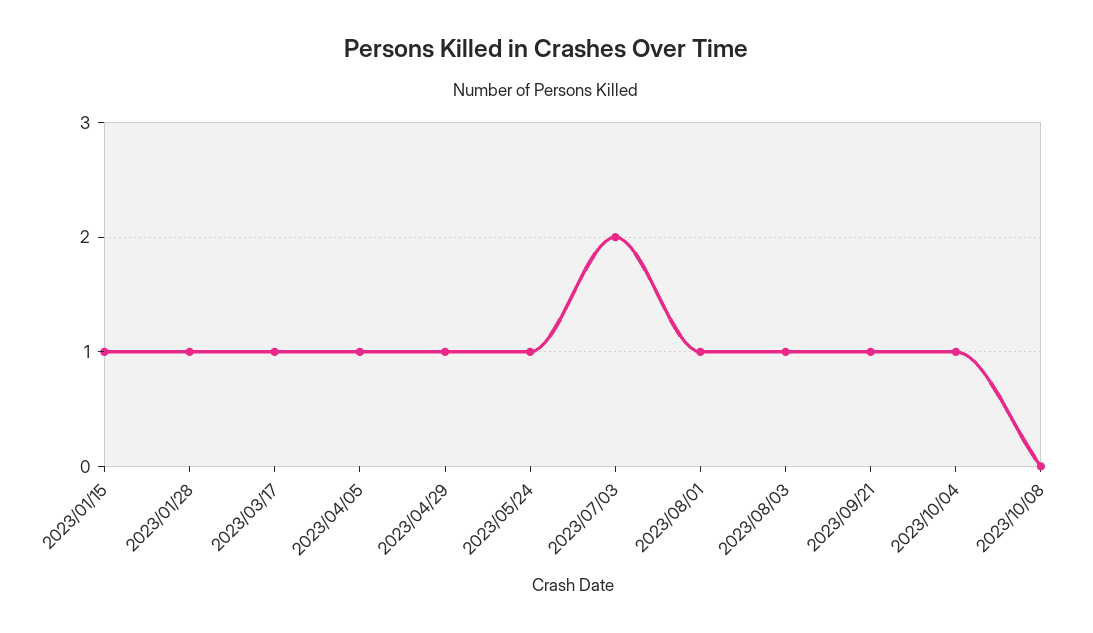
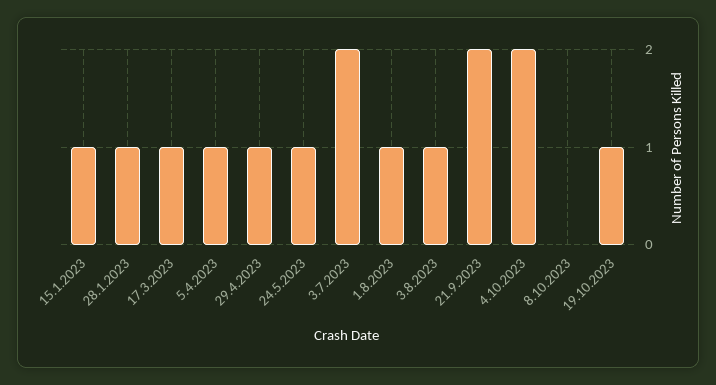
2023/09/21: 1 -> 2
2023/10/04: 1 -> 2
19.10.2023: none -> 1

